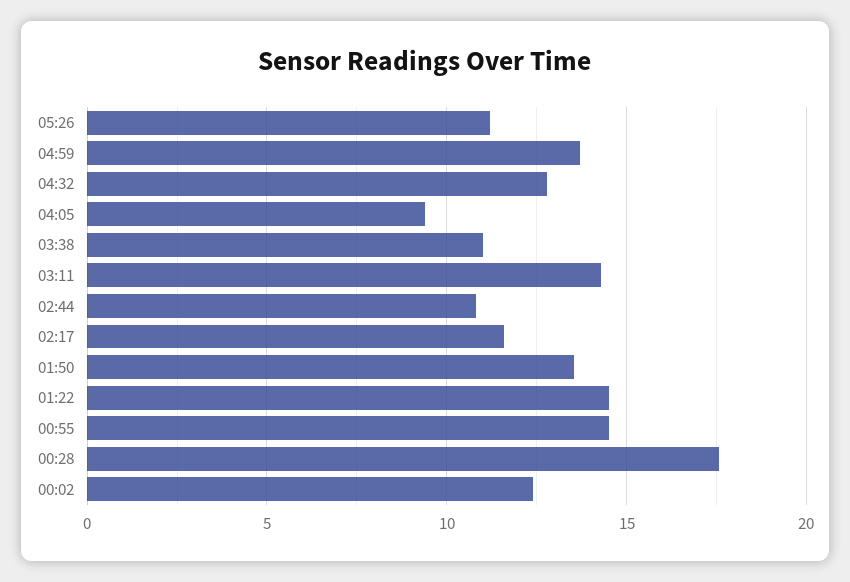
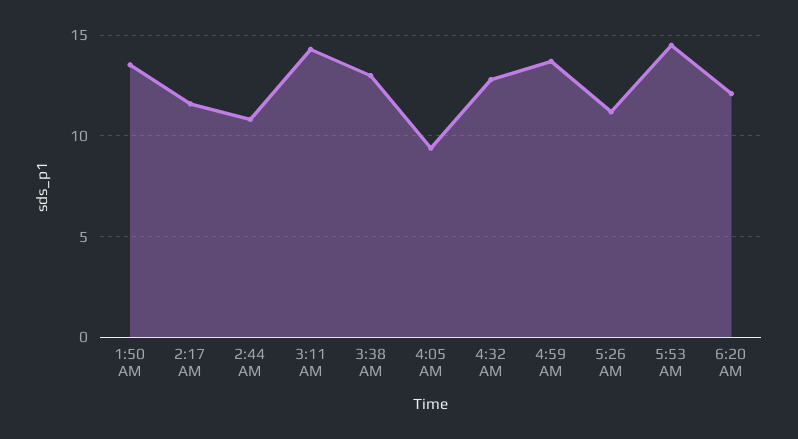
03:38: 11 -> 13
01:22: 14.5 -> none
00:55: 14.5 -> none
00:28: 17.5 -> none
00:02: 12.5 -> none
5:53 AM: none -> 14.5
6:20 AM: none -> 12

